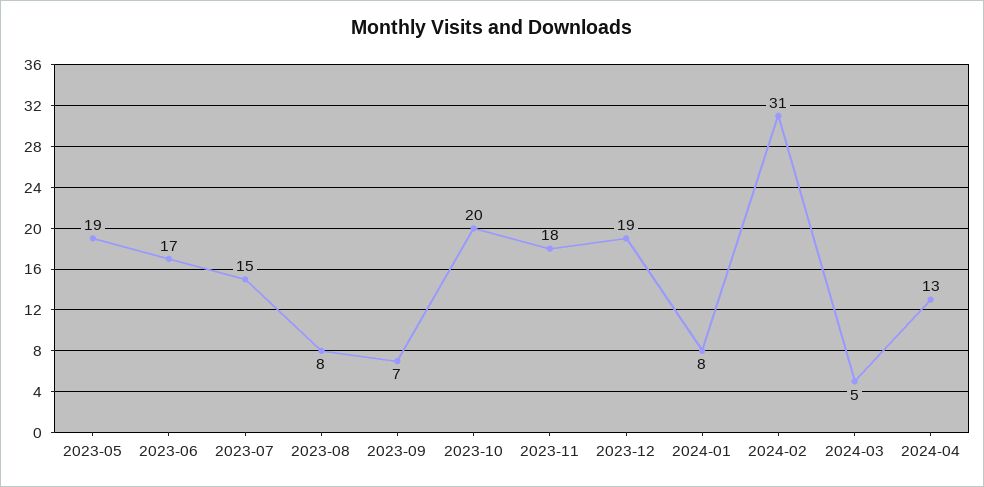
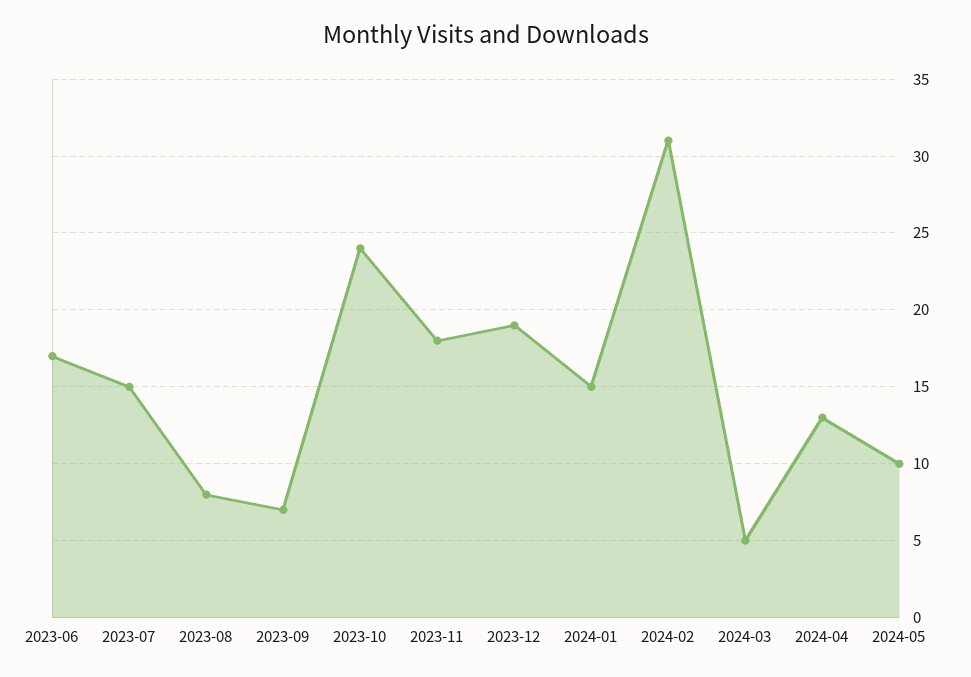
2023-05: 19 -> none
2023-10: 20 -> 24
2024-01: 8 -> 15
2024-05: none -> 10

